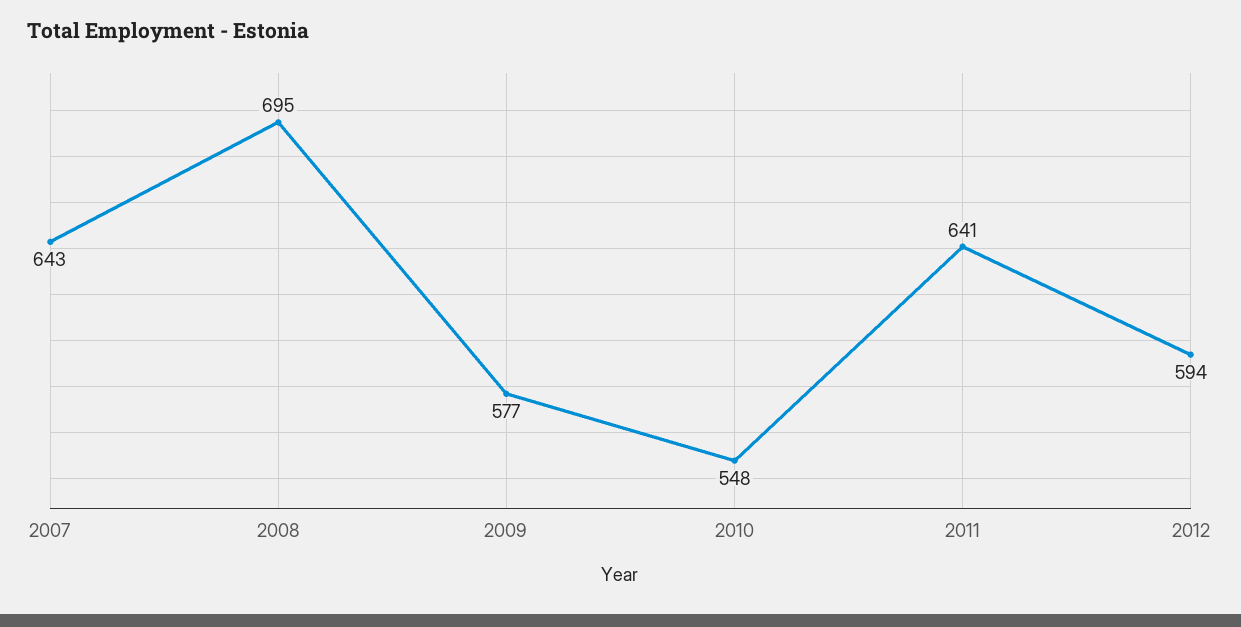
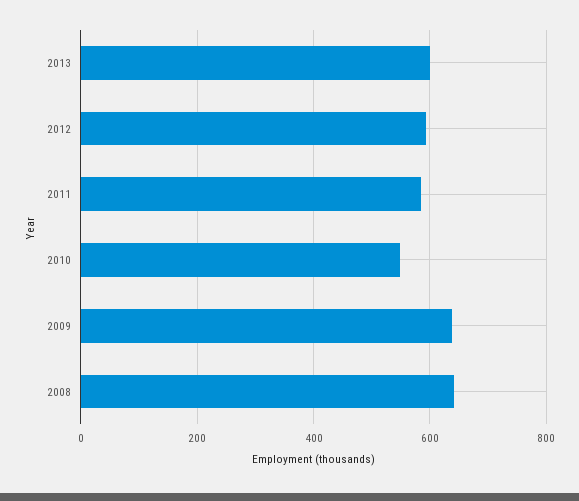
2007: 643 -> none
2008: 695 -> 640
2009: 577 -> 640
2011: 641 -> 580
2013: none -> 600

